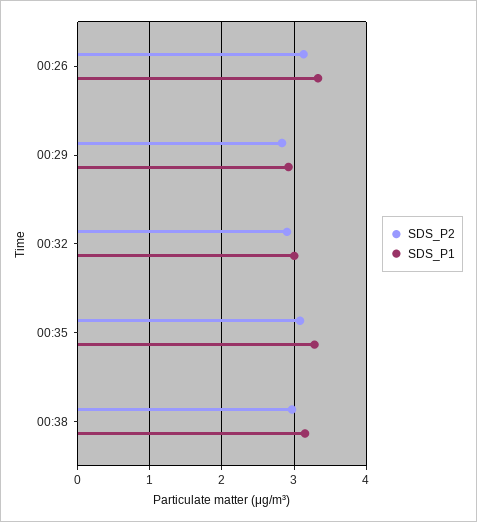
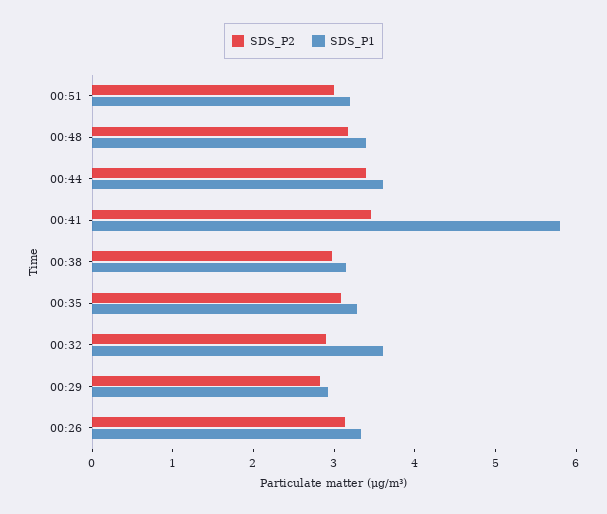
SDS_P1, 00:32: 3 -> 3.6
SDS_P2, 00:51: none -> 3
SDS_P1, 00:51: none -> 3.2
SDS_P2, 00:48: none -> 3.2
SDS_P1, 00:48: none -> 3.4
SDS_P2, 00:44: none -> 3.4
SDS_P1, 00:44: none -> 3.6
SDS_P2, 00:41: none -> 3.4
SDS_P1, 00:41: none -> 5.8

